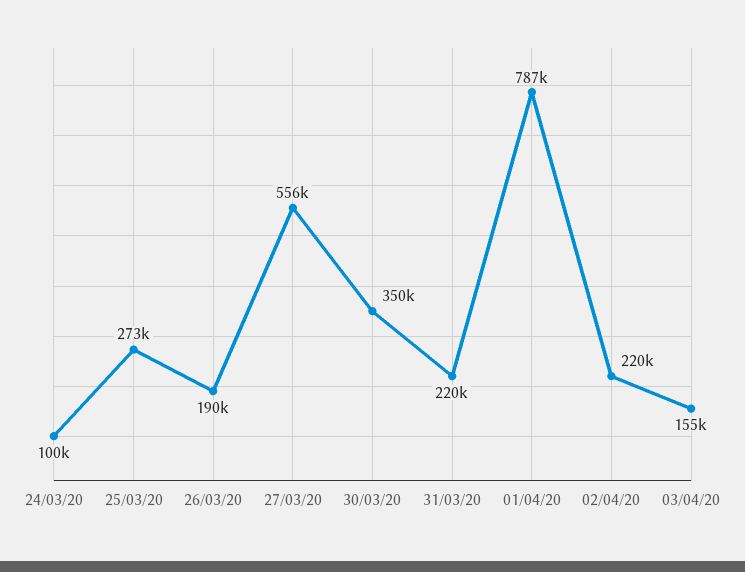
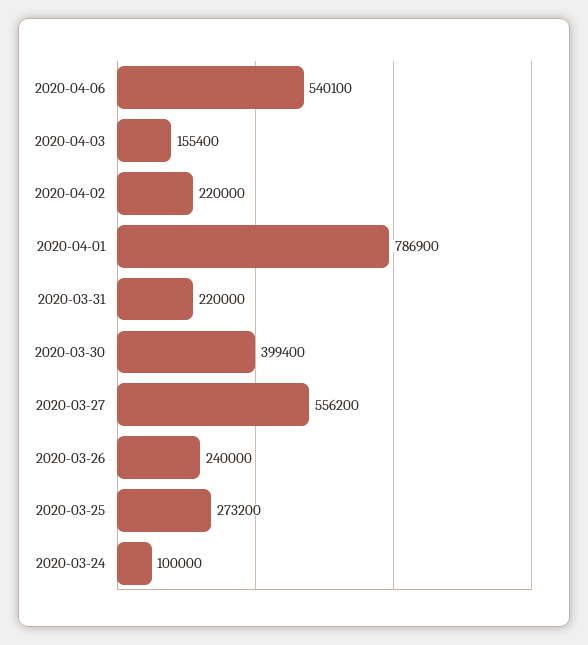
26/03/20: 190000 -> 240000
30/03/20: 350000 -> 399400
2020-04-06: none -> 540100

